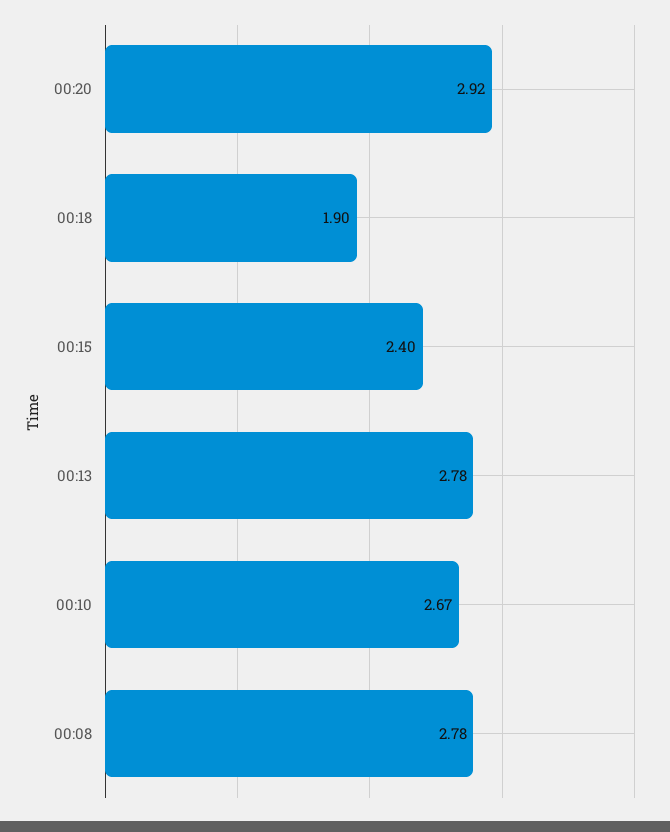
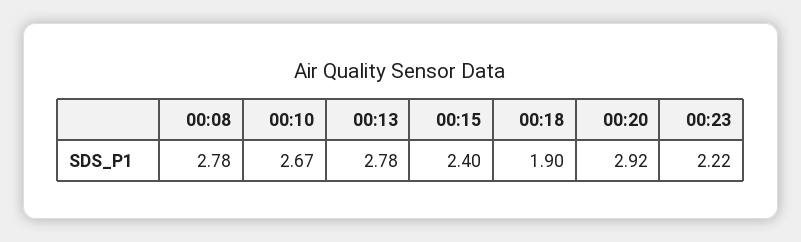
00:23: none -> 2.22

